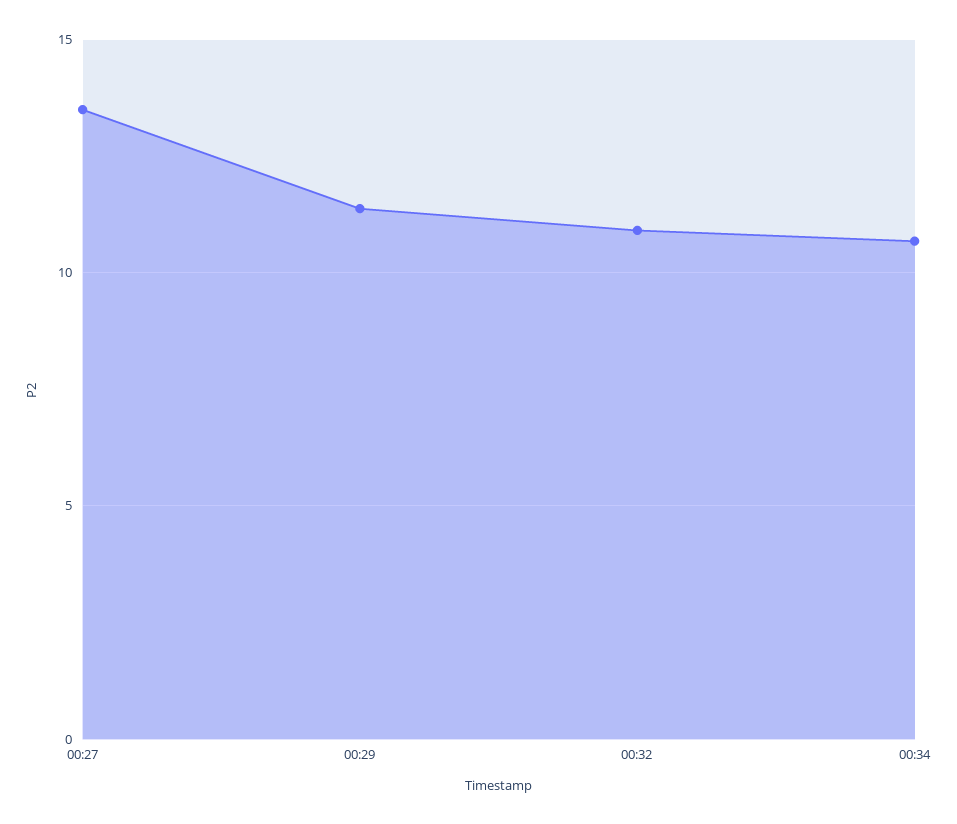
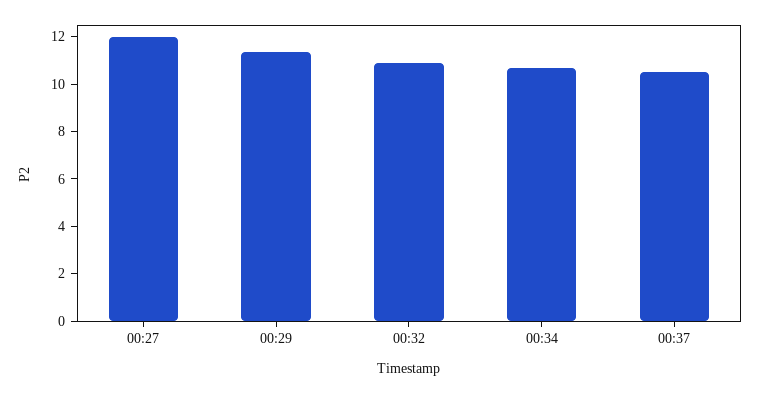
00:27: 13.5 -> 12
00:37: none -> 10.5

